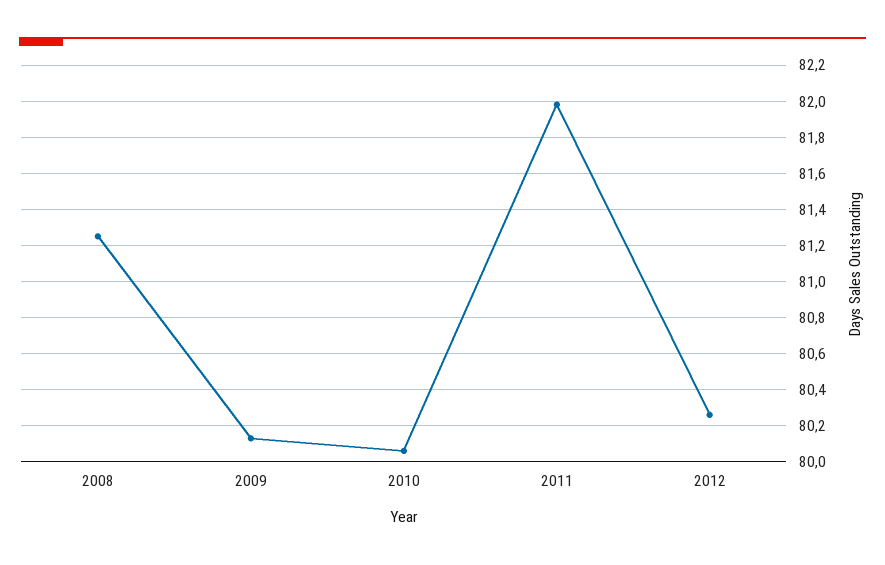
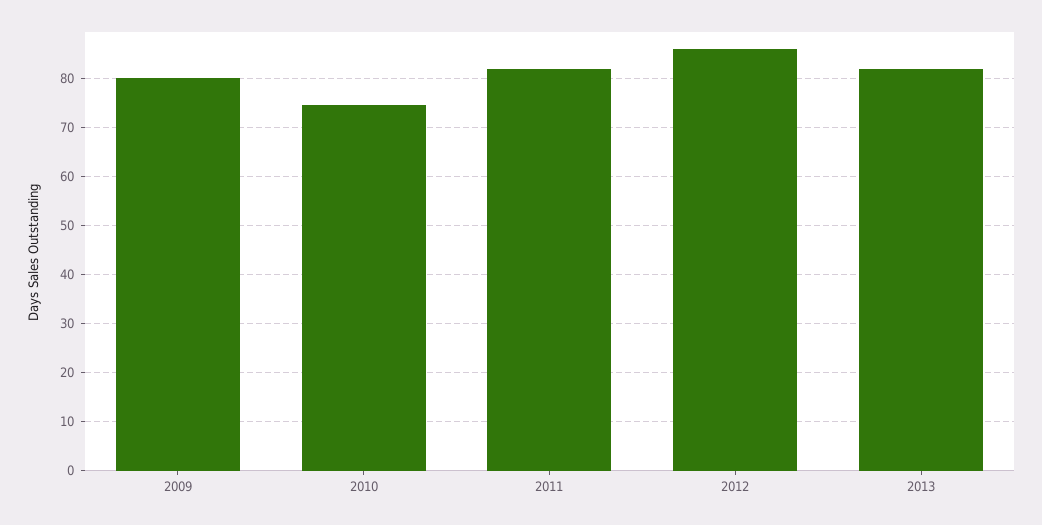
2008: 81.25 -> none
2010: 80.05 -> 74
2012: 80.25 -> 86
2013: none -> 82

